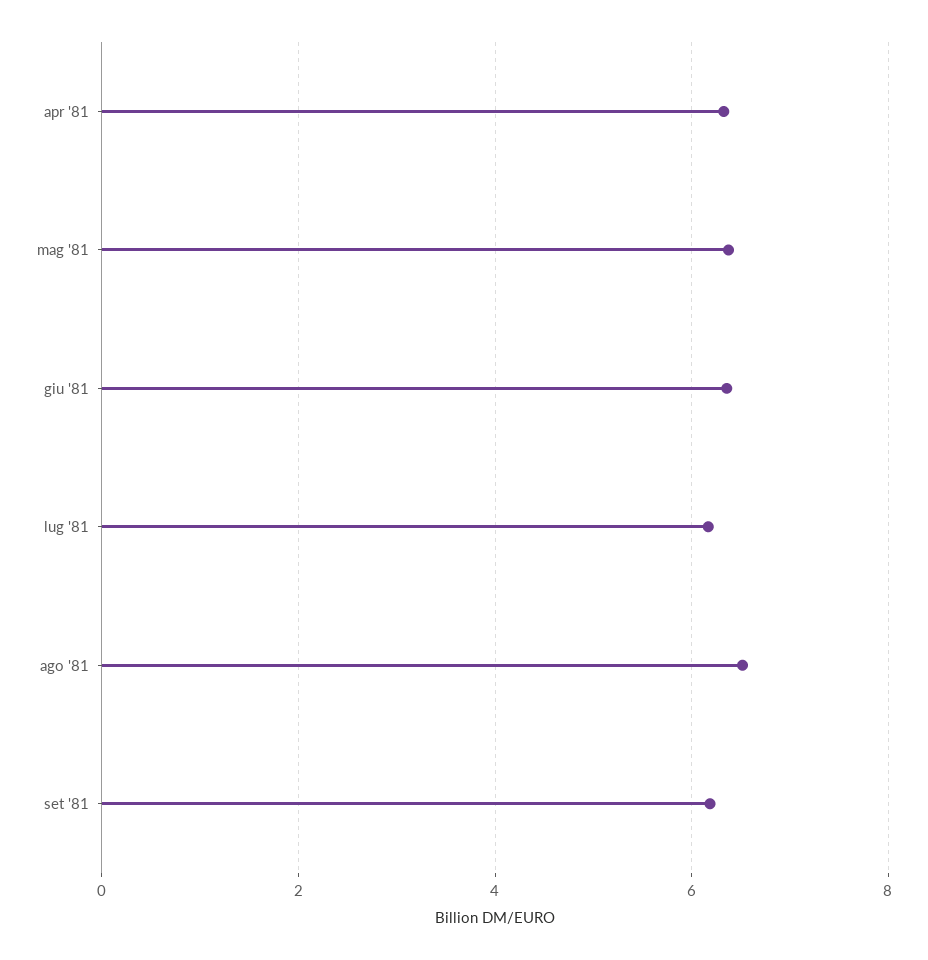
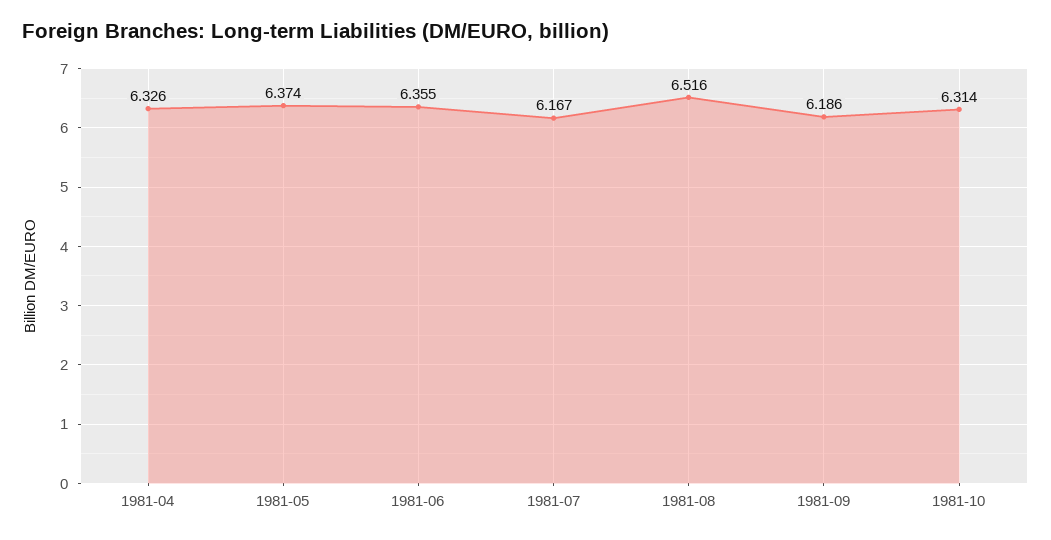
1981-10: none -> 6.314

